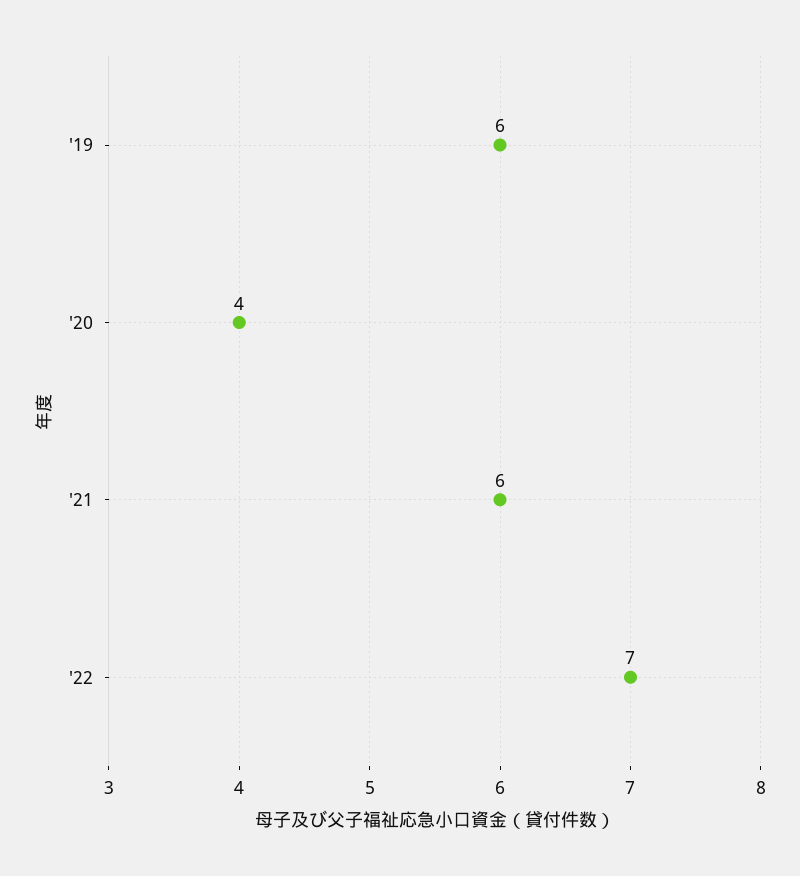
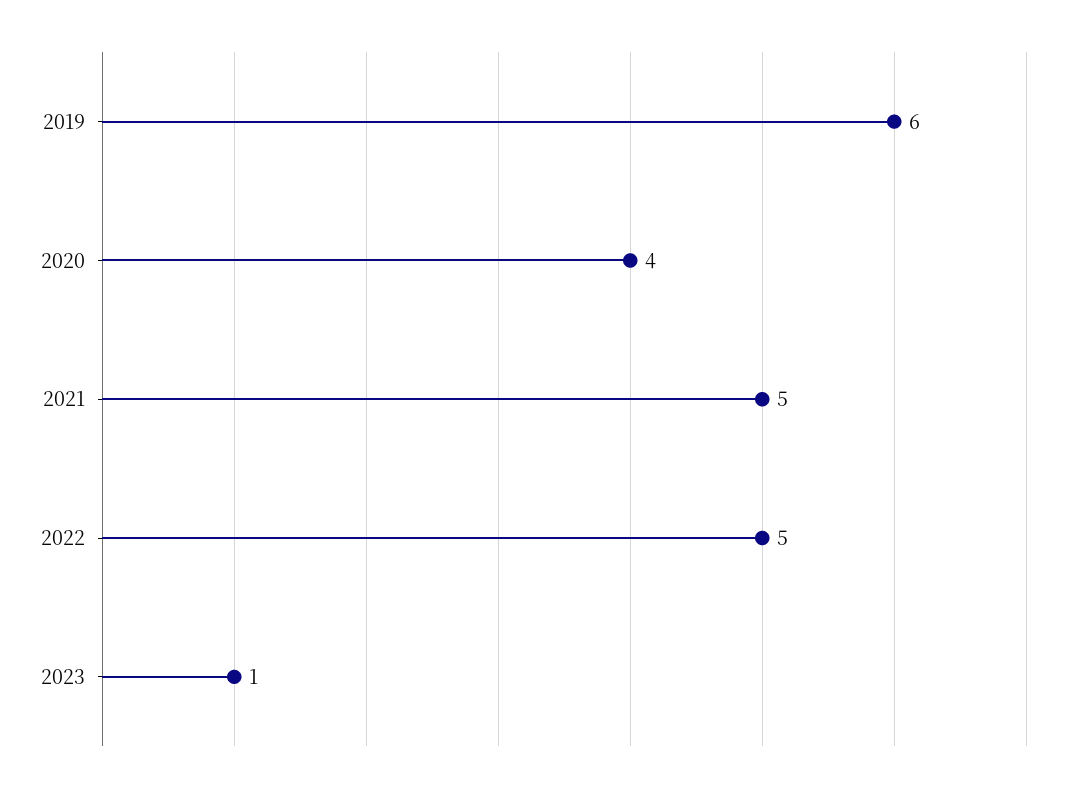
'21: 6 -> 5
'22: 7 -> 5
2023: none -> 1

